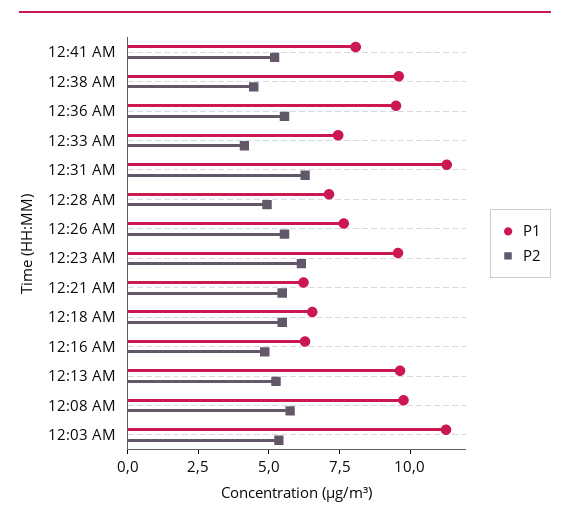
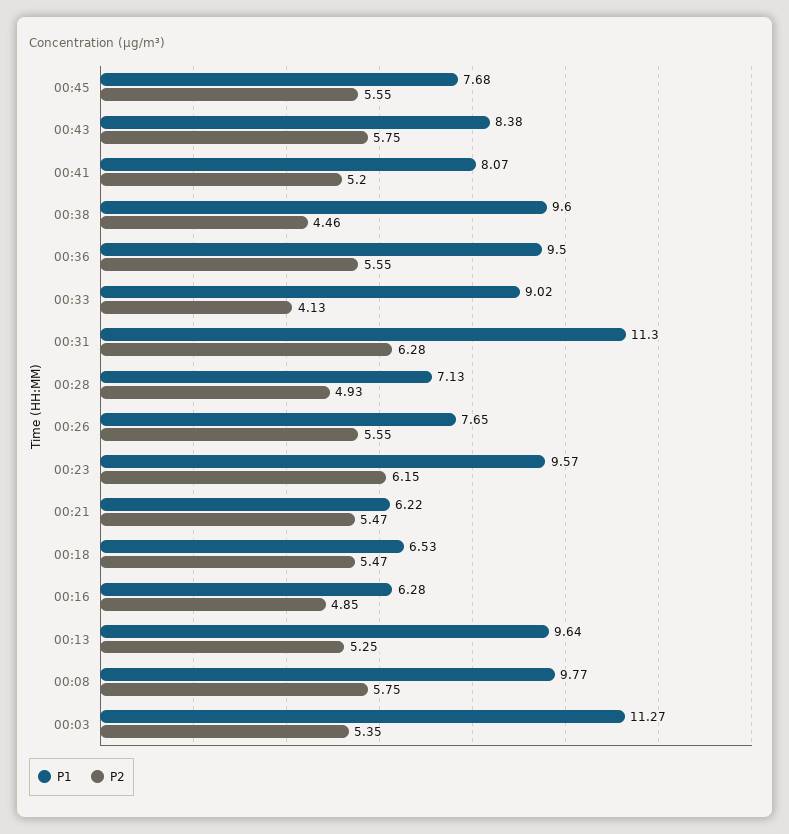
P1, 12:33 AM: 7.5 -> 9.02
P1, 00:45: none -> 7.68
P2, 00:45: none -> 5.55
P1, 00:43: none -> 8.38
P2, 00:43: none -> 5.75

